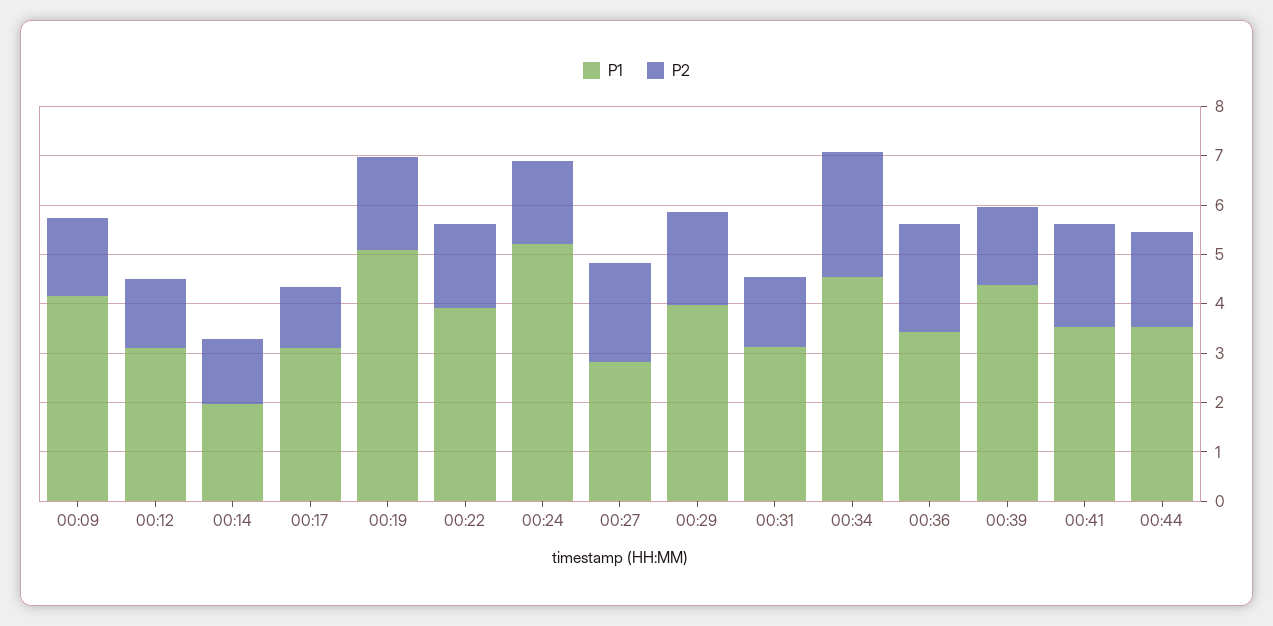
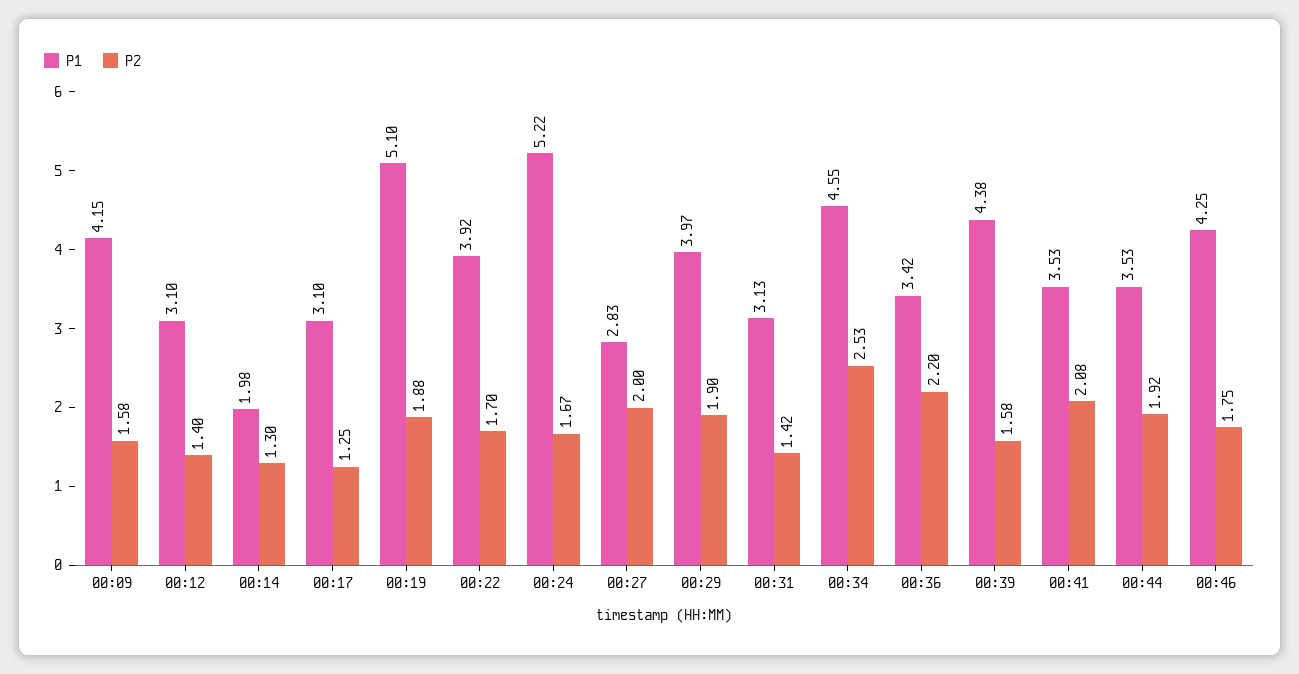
P1, 00:46: none -> 4.25
P2, 00:46: none -> 1.75

